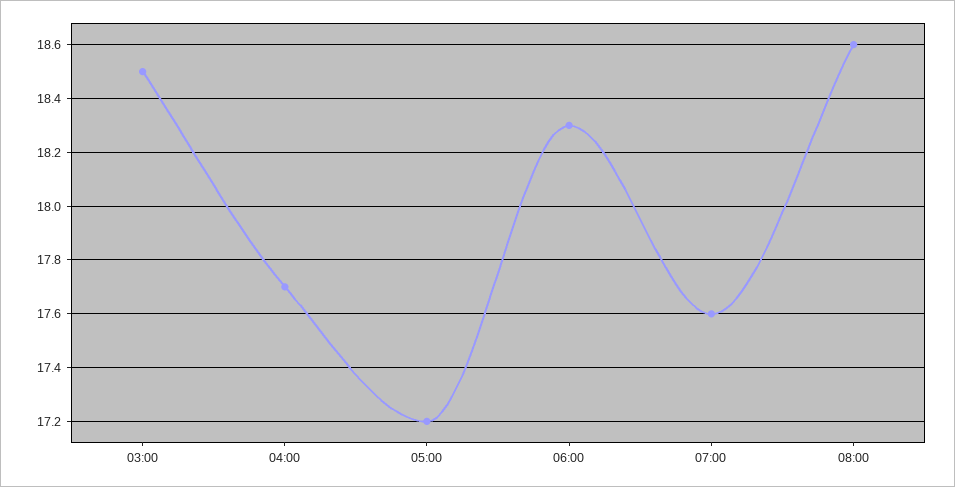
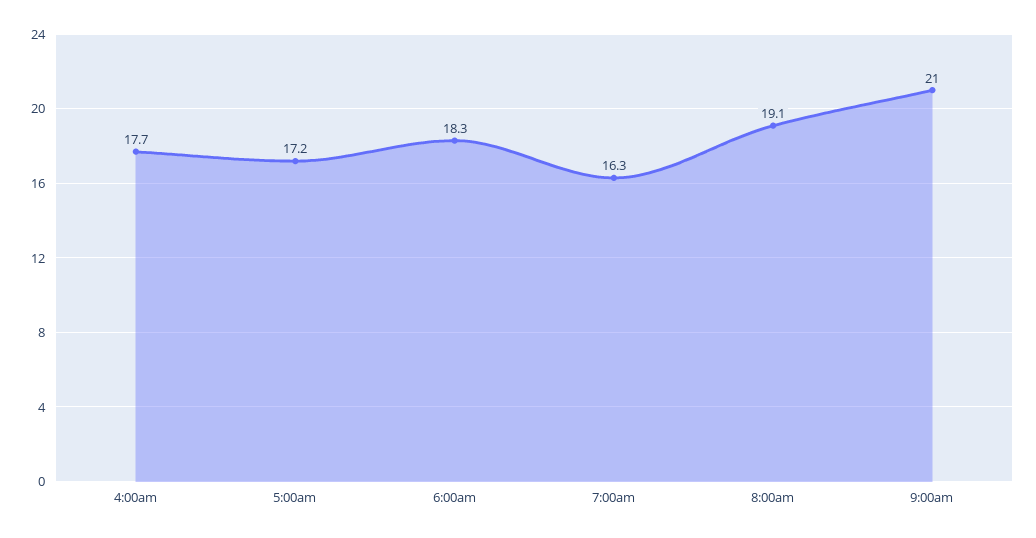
03:00: 18.5 -> none
07:00: 17.6 -> 16.3
08:00: 18.6 -> 19.1
9:00am: none -> 21

